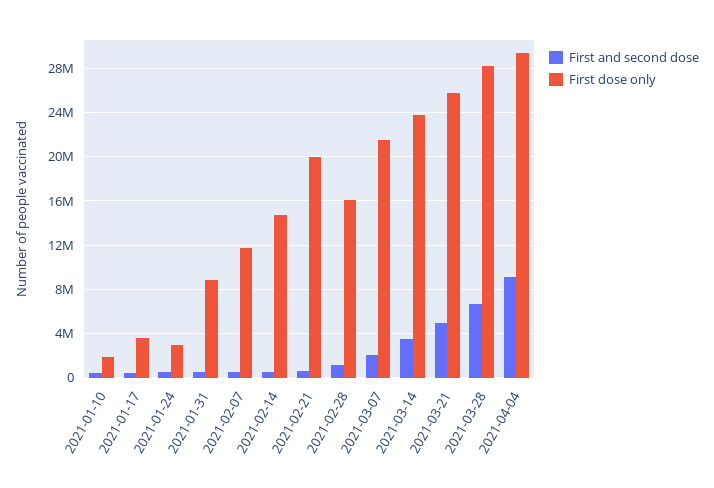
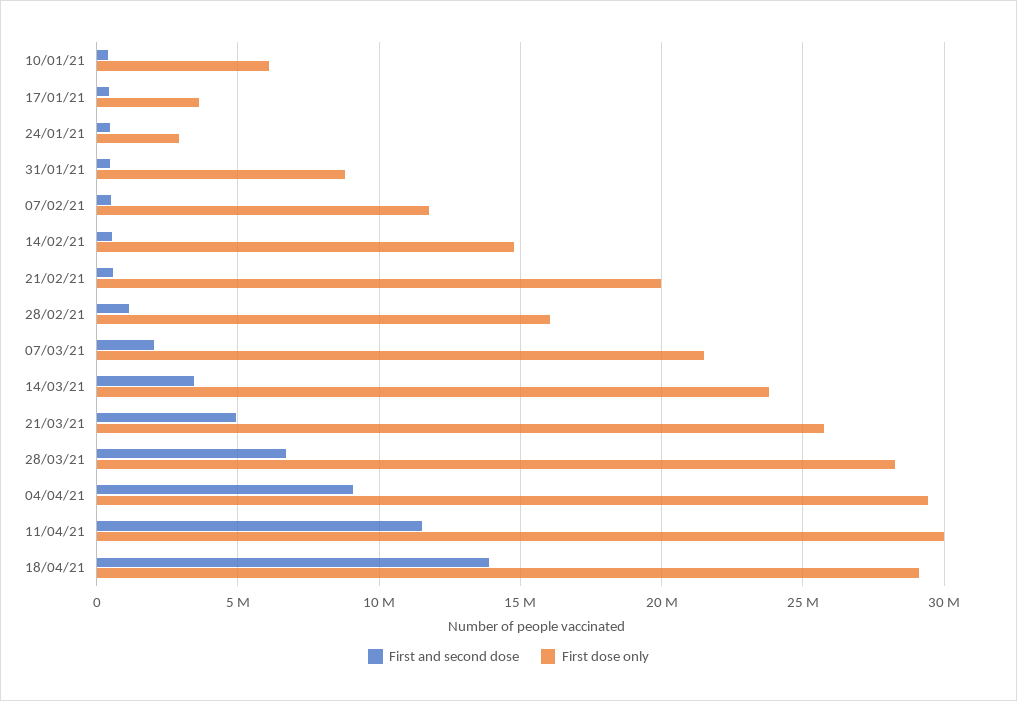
First dose only, 2021-01-10: 2000000 -> 6000000
First and second dose, 11/04/21: none -> 11500000
First dose only, 11/04/21: none -> 30000000
First and second dose, 18/04/21: none -> 14000000
First dose only, 18/04/21: none -> 29000000

